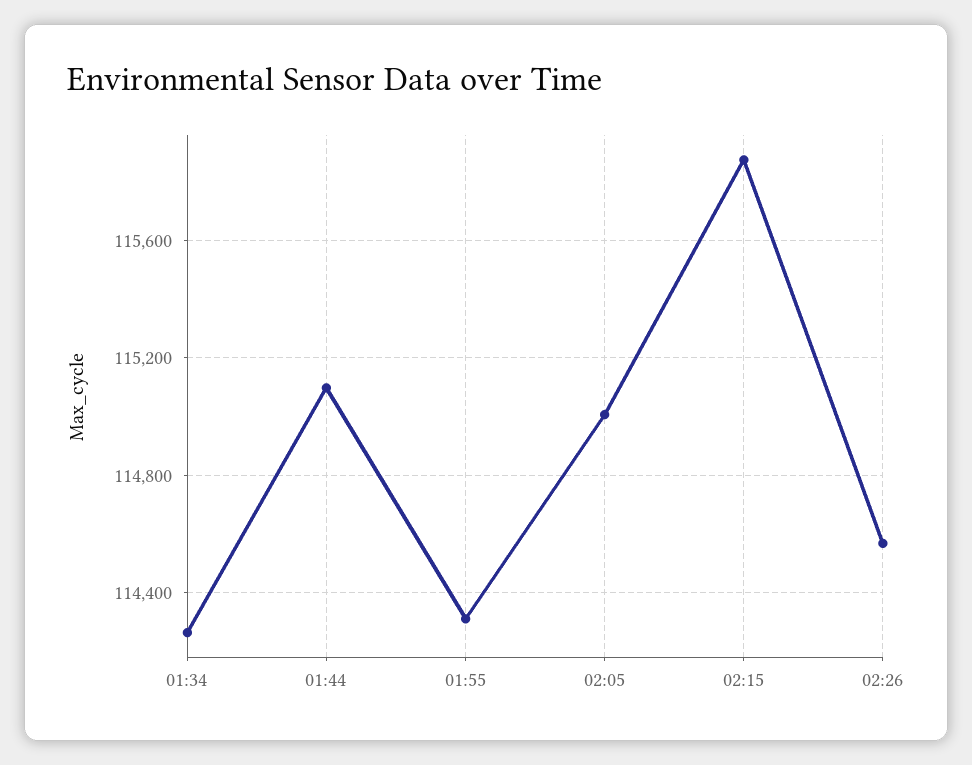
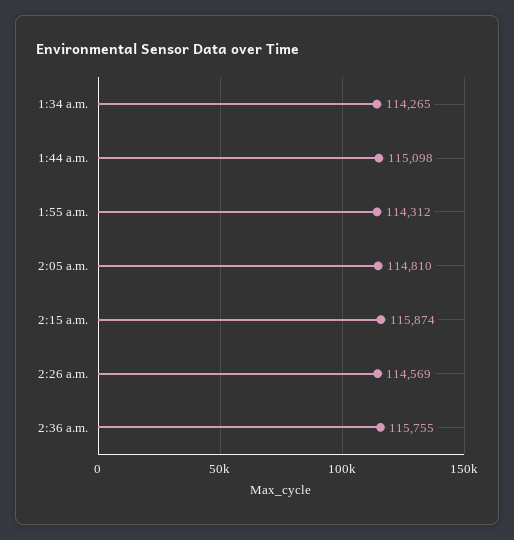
02:05: 115000 -> 114810
2:36 a.m.: none -> 115755

